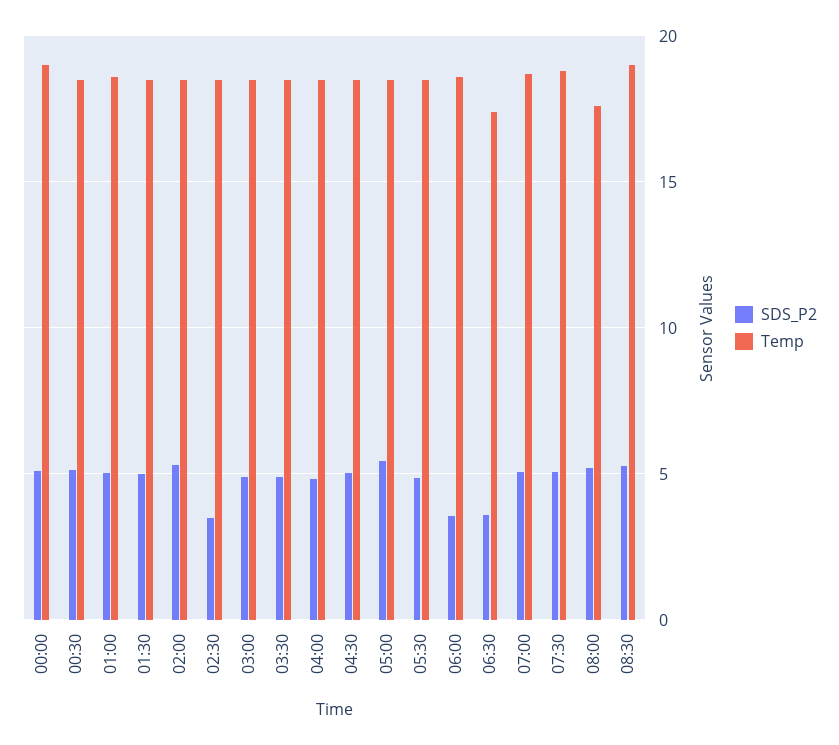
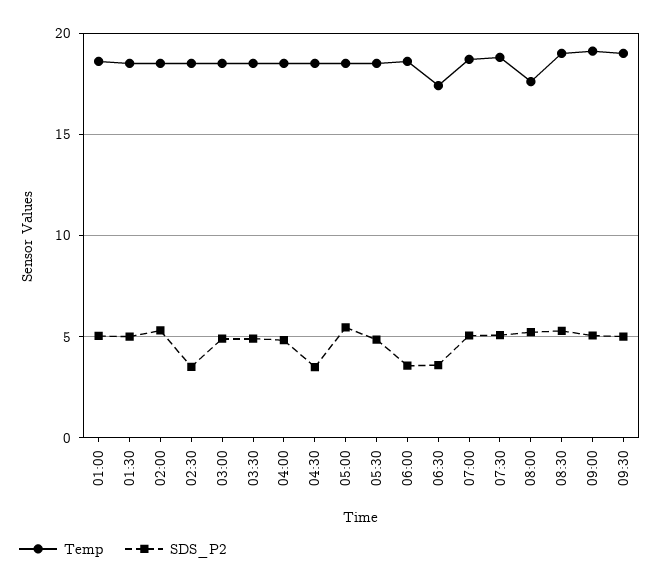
SDS_P2, 00:00: 5 -> none
Temp, 00:00: 19 -> none
SDS_P2, 00:30: 5 -> none
Temp, 00:30: 18.5 -> none
SDS_P2, 04:30: 5 -> 3.5
Temp, 09:00: none -> 19
SDS_P2, 09:00: none -> 5
Temp, 09:30: none -> 19
SDS_P2, 09:30: none -> 5

